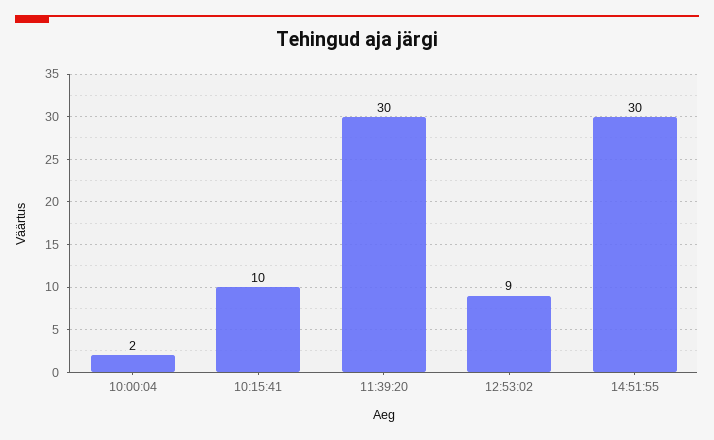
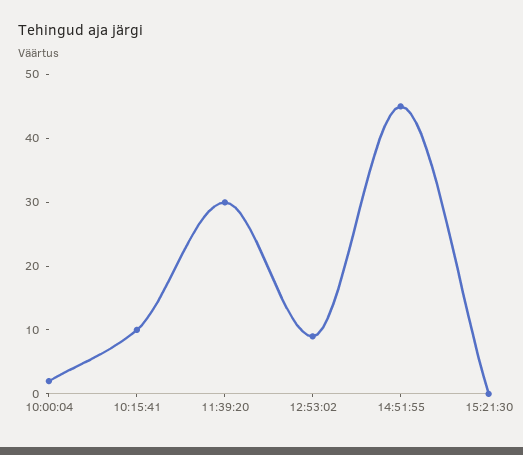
14:51:55: 30 -> 45
15:21:30: none -> 0

